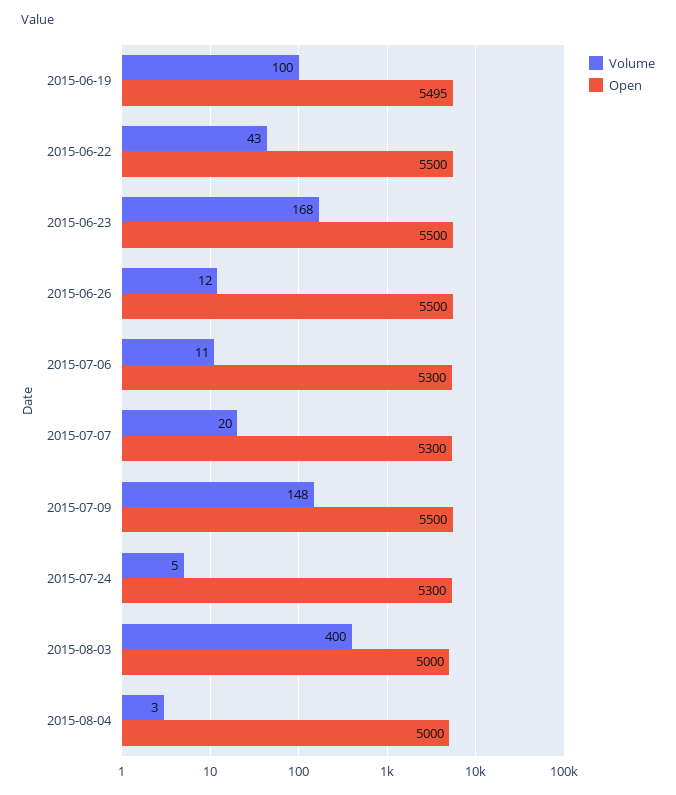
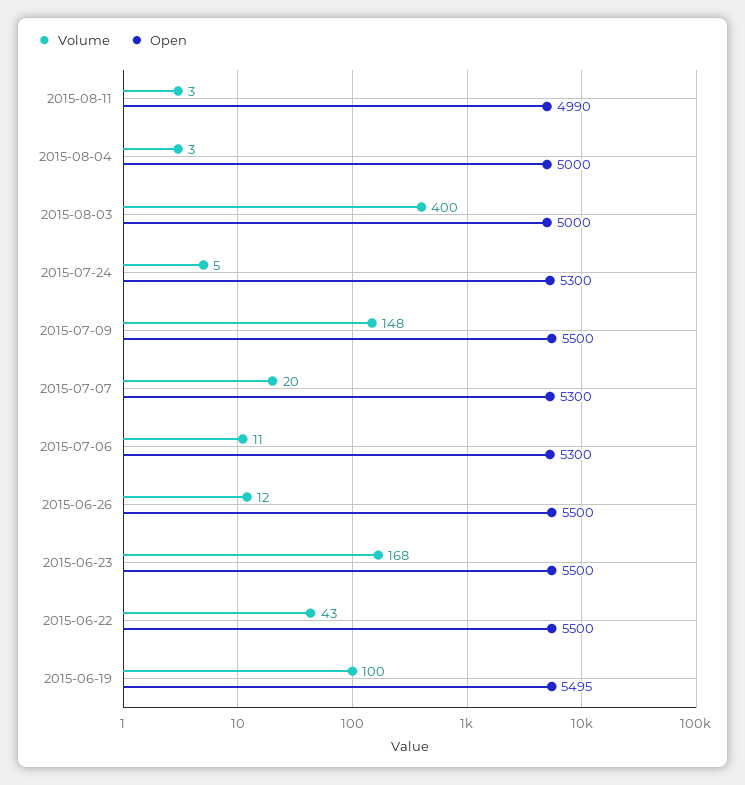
Volume, 2015-08-11: none -> 3
Open, 2015-08-11: none -> 4990

